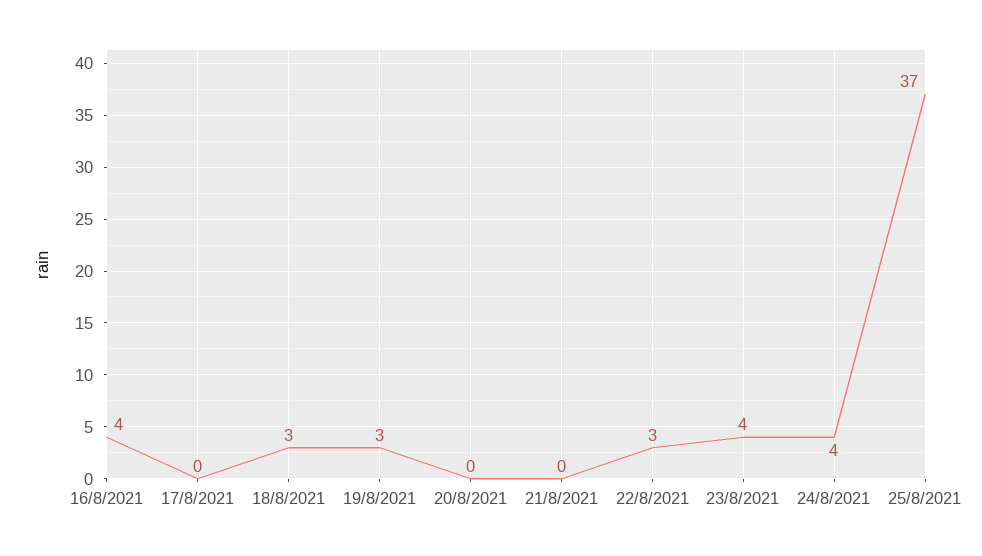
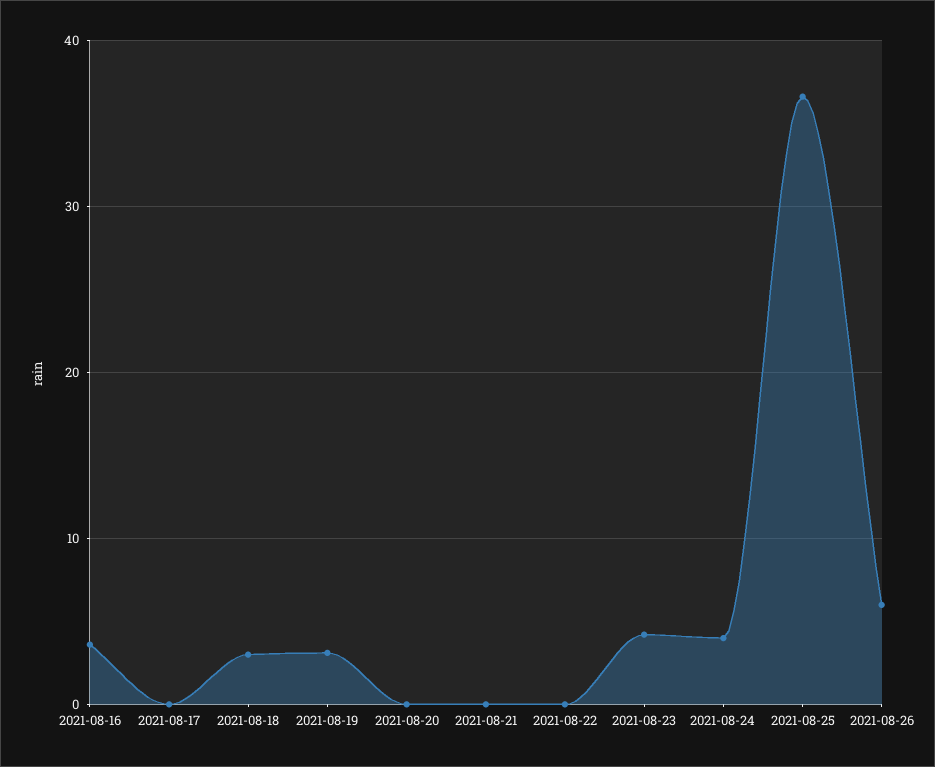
22/8/2021: 3 -> 0
2021-08-26: none -> 6

